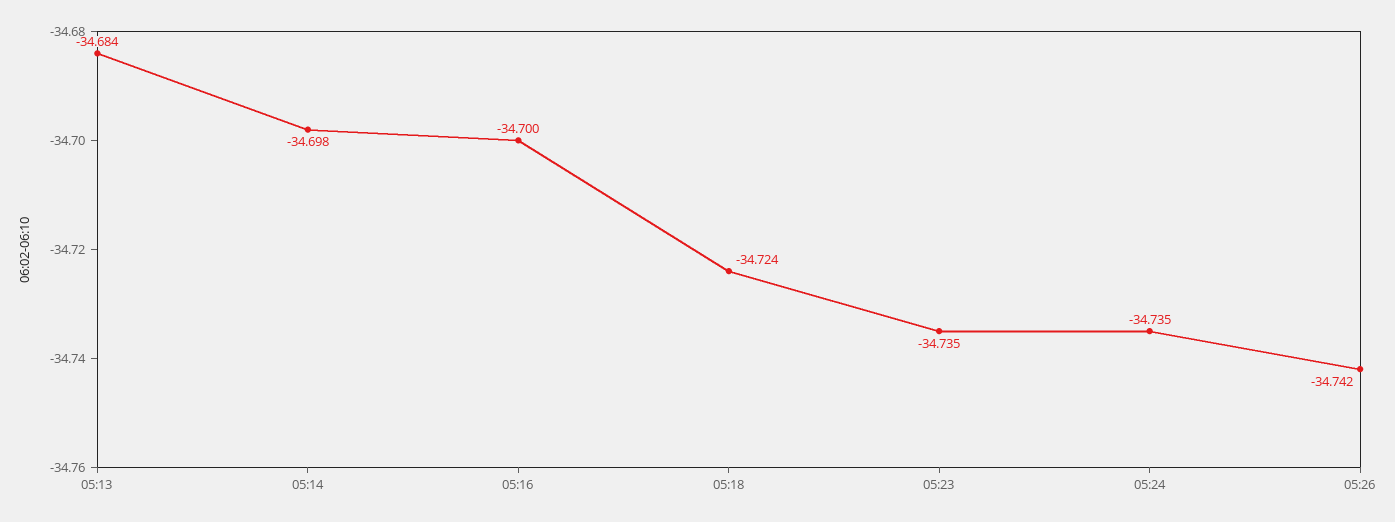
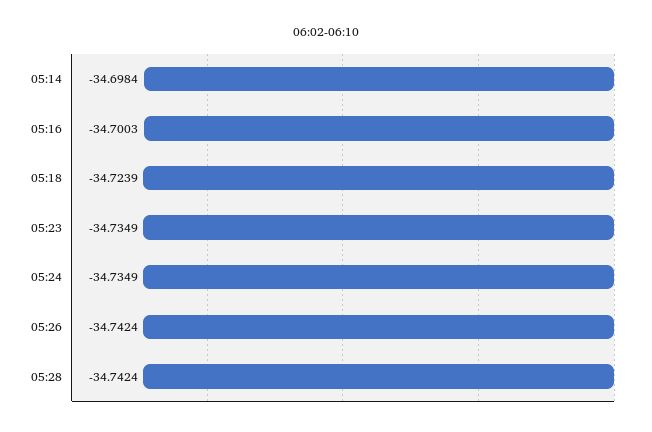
05:13: -34.684 -> none
05:28: none -> -34.7424

